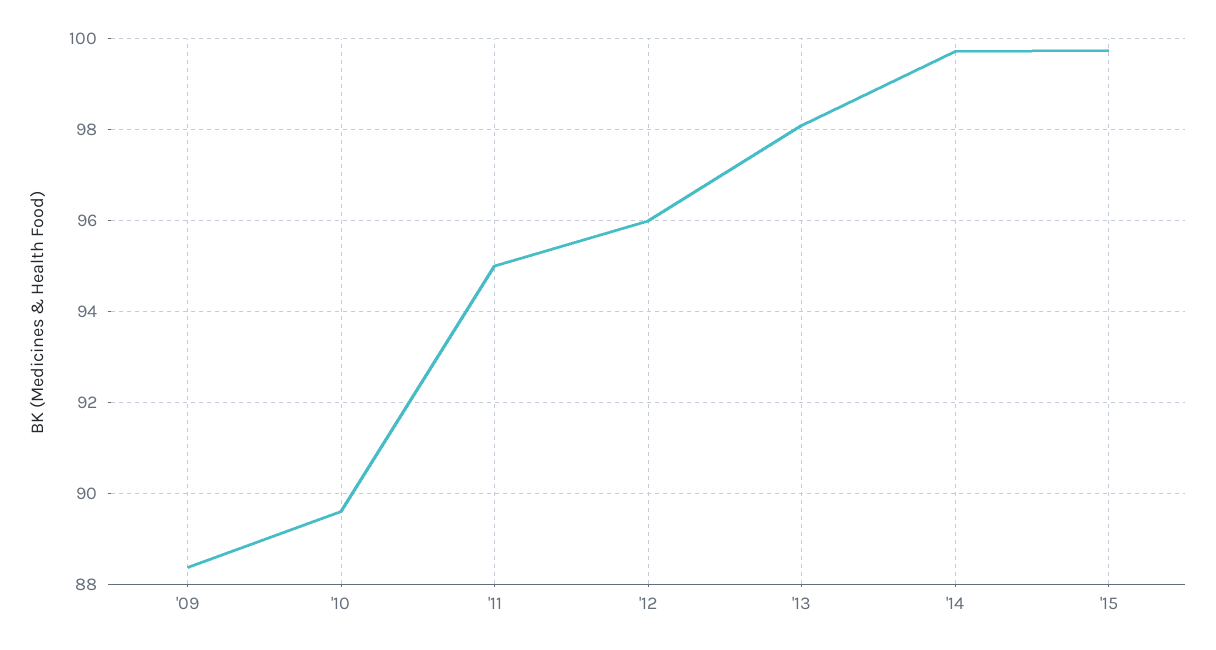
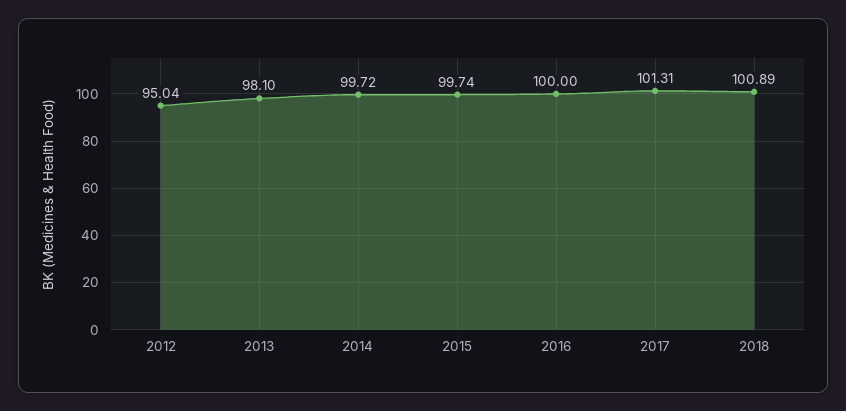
'09: 88.4 -> none
'10: 89.6 -> none
'11: 95 -> none
'12: 96 -> 95.04
2016: none -> 100
2017: none -> 101.31
2018: none -> 100.89

